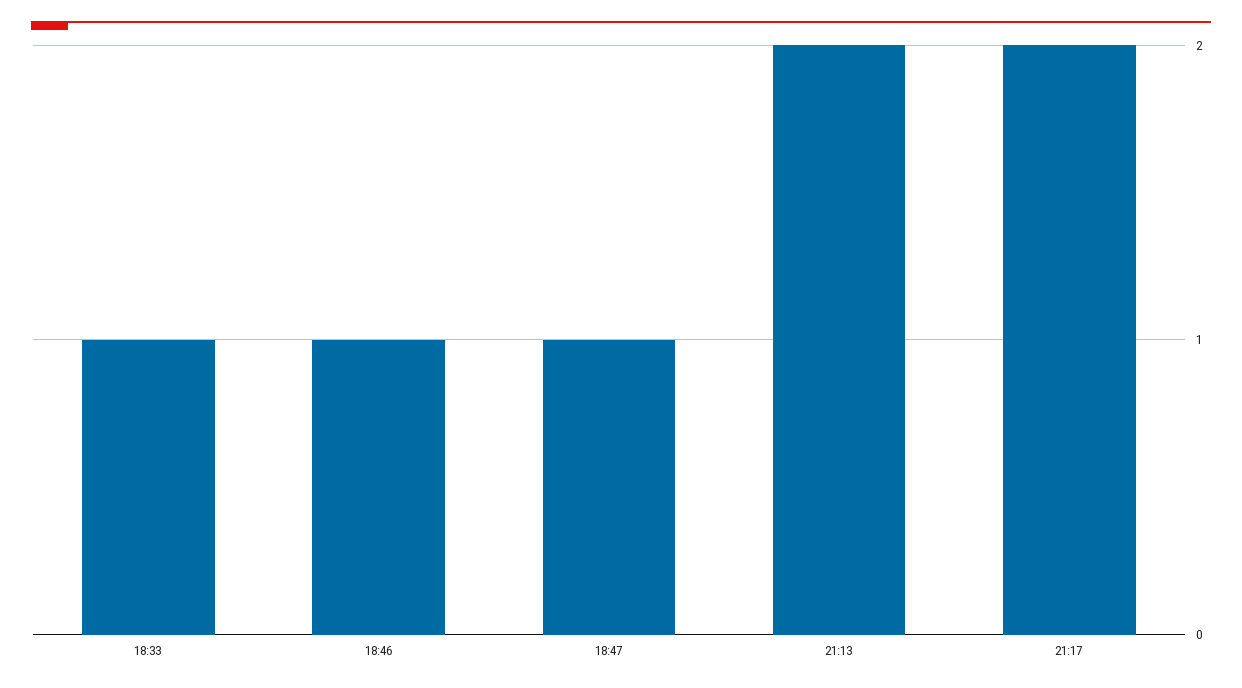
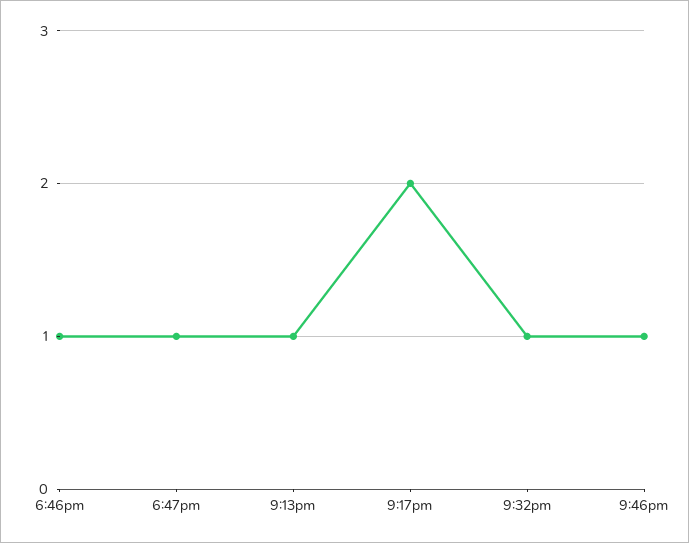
18:33: 1 -> none
21:13: 2 -> 1
9:32pm: none -> 1
9:46pm: none -> 1

